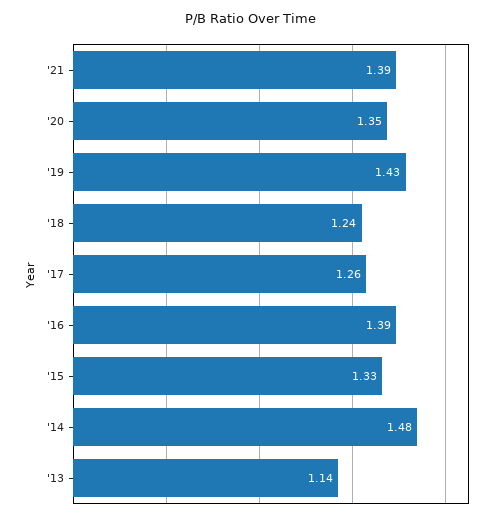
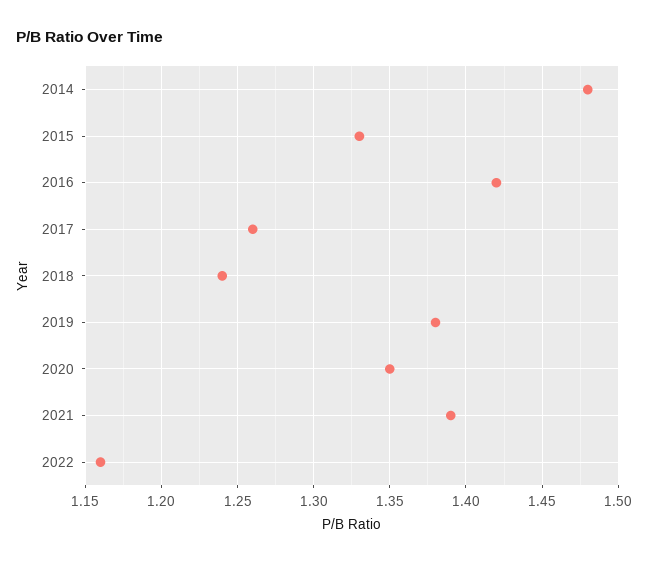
'19: 1.43 -> 1.38
'16: 1.39 -> 1.42
'13: 1.14 -> none
2022: none -> 1.16

